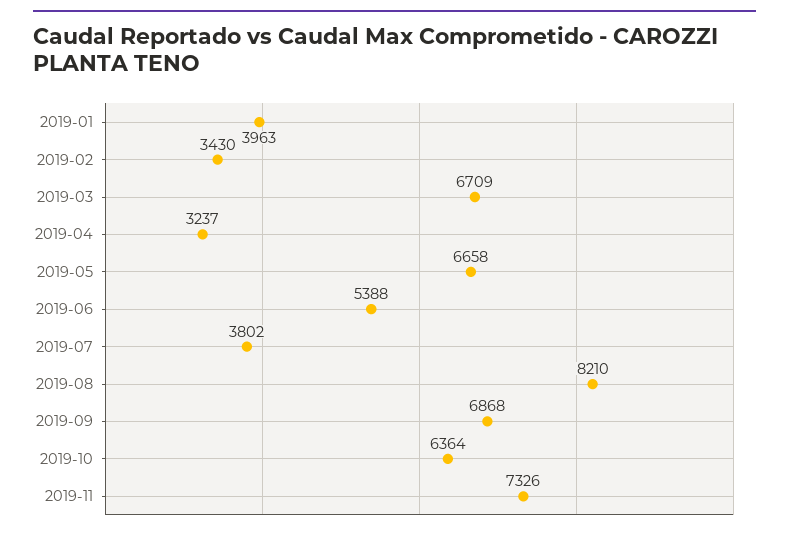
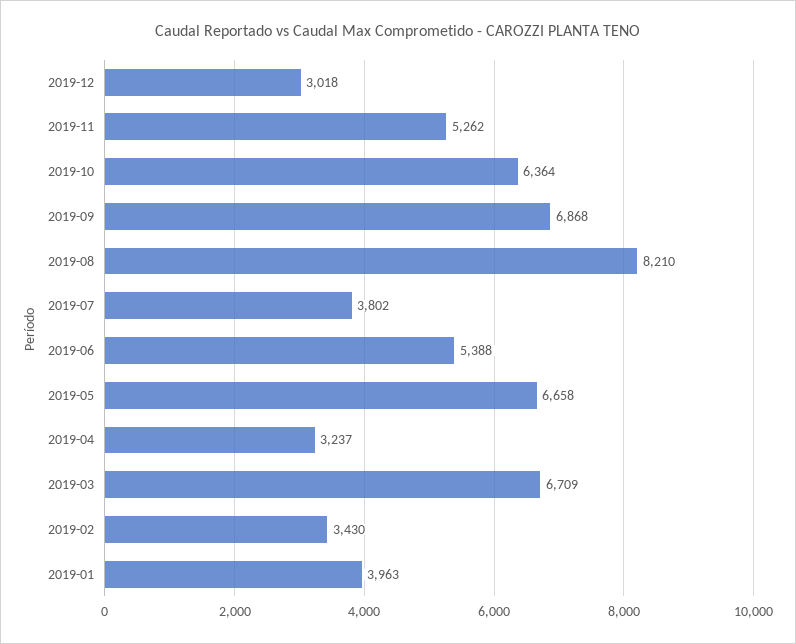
2019-11: 7326 -> 5262
2019-12: none -> 3018

